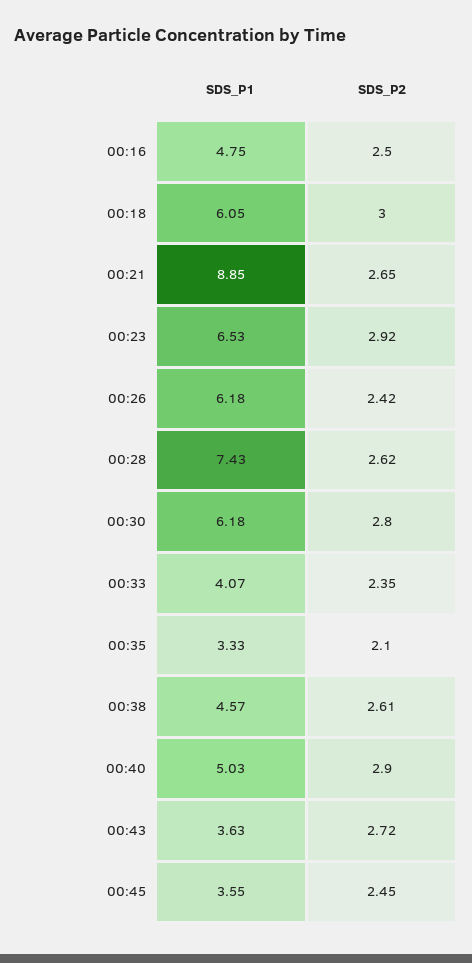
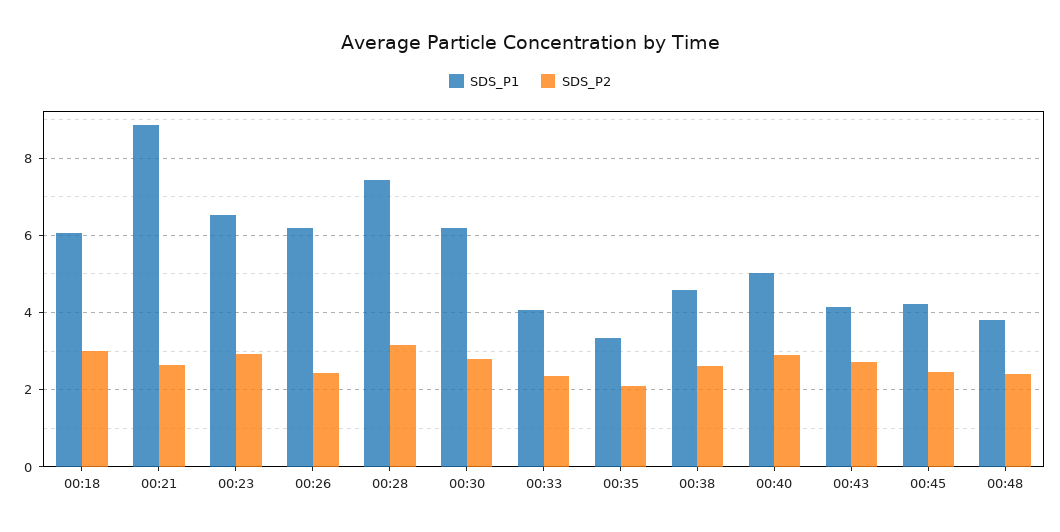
SDS_P1, 00:16: 4.75 -> none
SDS_P2, 00:16: 2.5 -> none
SDS_P2, 00:28: 2.62 -> 3.2
SDS_P1, 00:43: 3.63 -> 4.2
SDS_P1, 00:45: 3.55 -> 4.2
SDS_P1, 00:48: none -> 3.8
SDS_P2, 00:48: none -> 2.4

